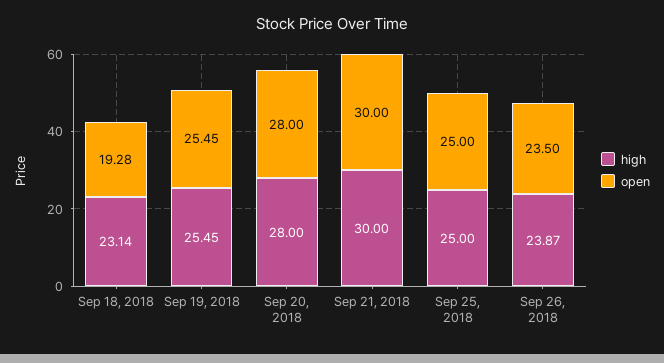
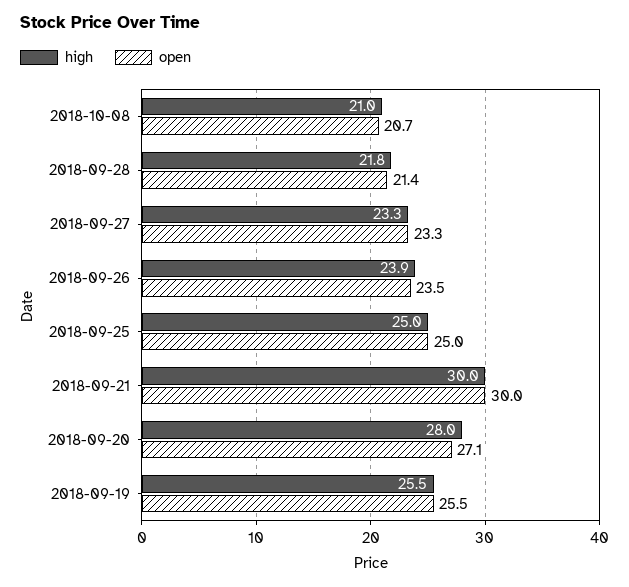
high, Sep 18, 2018: 23.14 -> none
open, Sep 18, 2018: 19.28 -> none
open, Sep 20, 2018: 28 -> 27.1
high, 2018-10-08: none -> 21
open, 2018-10-08: none -> 20.7
high, 2018-09-28: none -> 21.8
open, 2018-09-28: none -> 21.4
high, 2018-09-27: none -> 23.3
open, 2018-09-27: none -> 23.3

